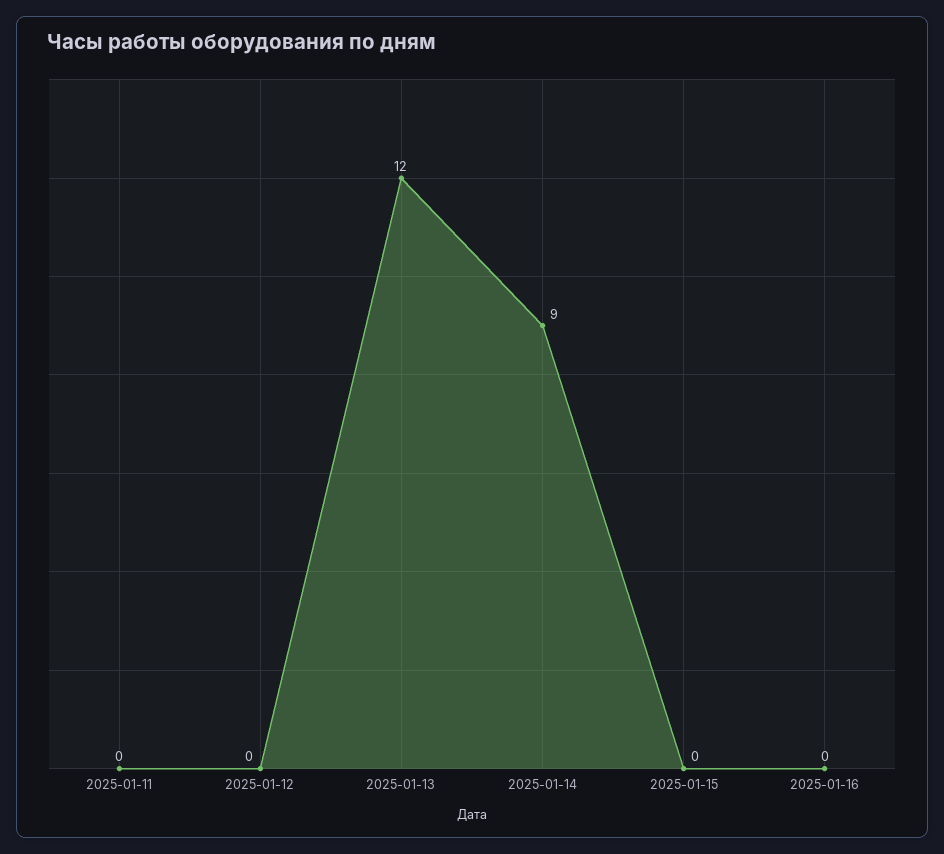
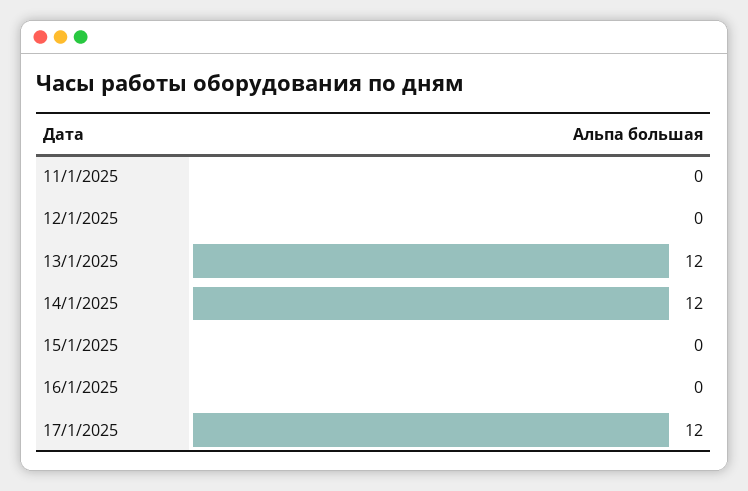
2025-01-14: 9 -> 12
17/1/2025: none -> 12

